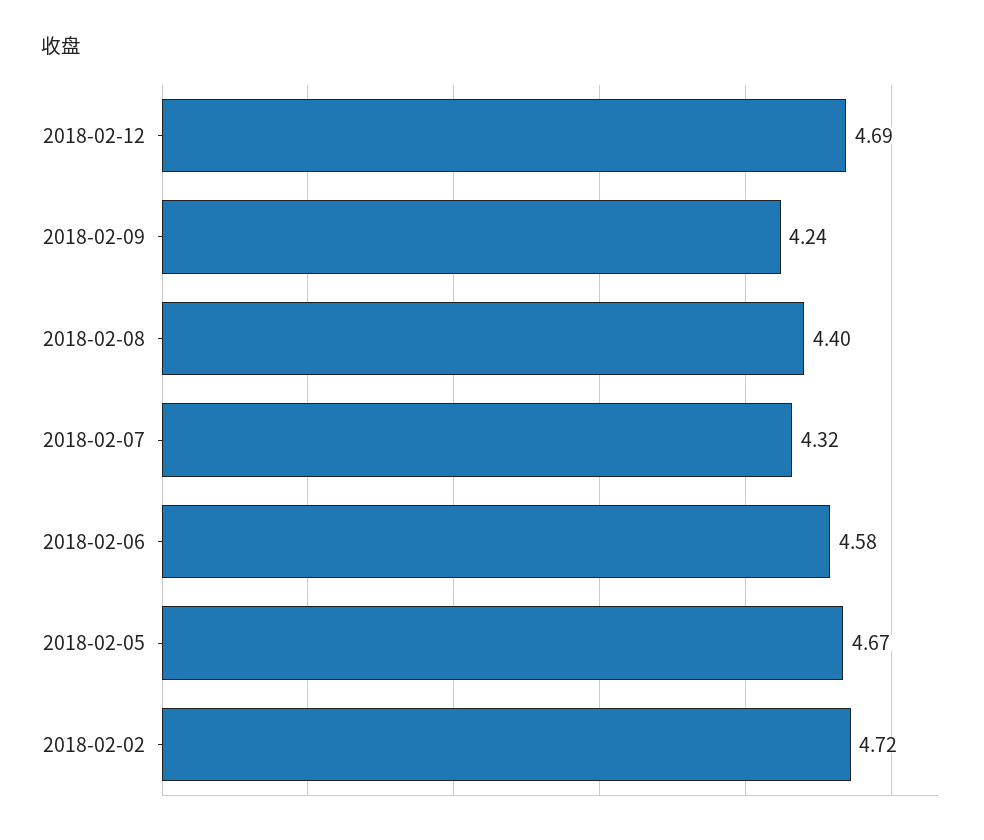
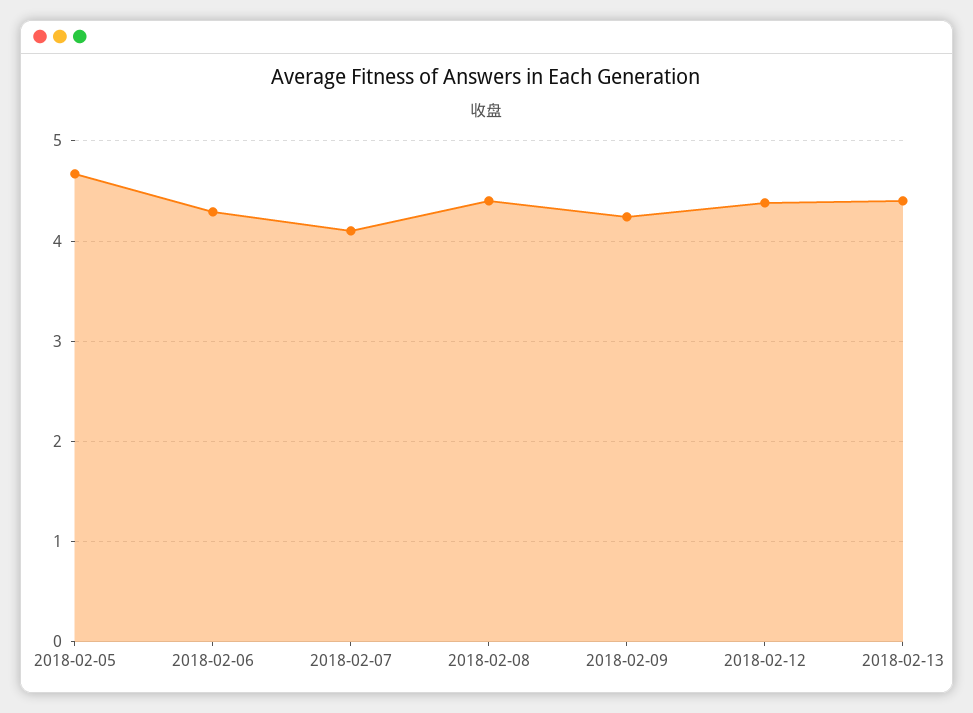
2018-02-12: 4.69 -> 4.4
2018-02-07: 4.32 -> 4.1
2018-02-06: 4.58 -> 4.3
2018-02-02: 4.72 -> none
2018-02-13: none -> 4.4

